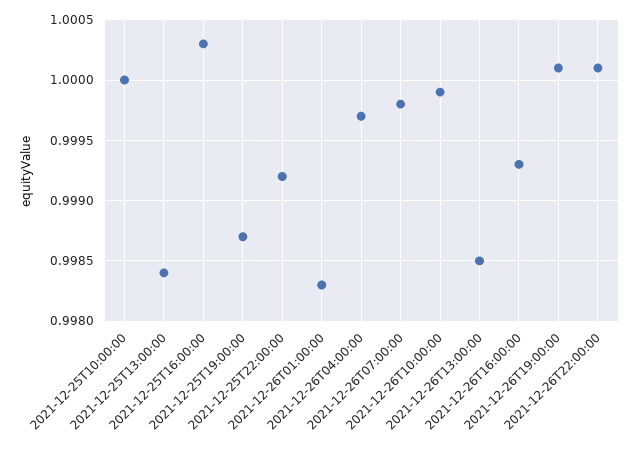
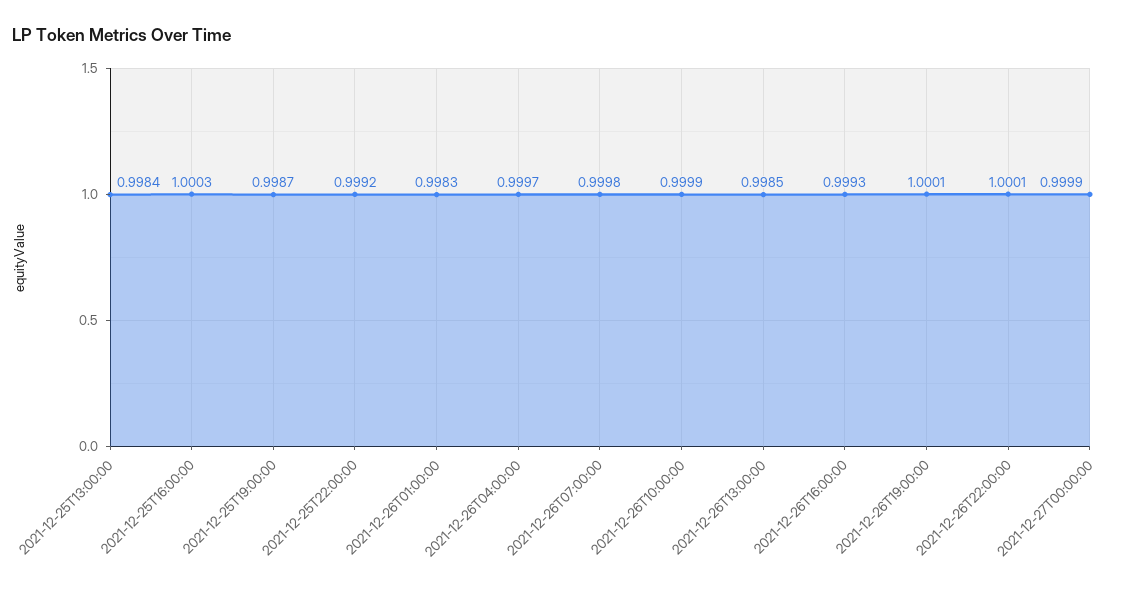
2021-12-25T10:00:00: 1 -> none
2021-12-27T00:00:00: none -> 0.9999

